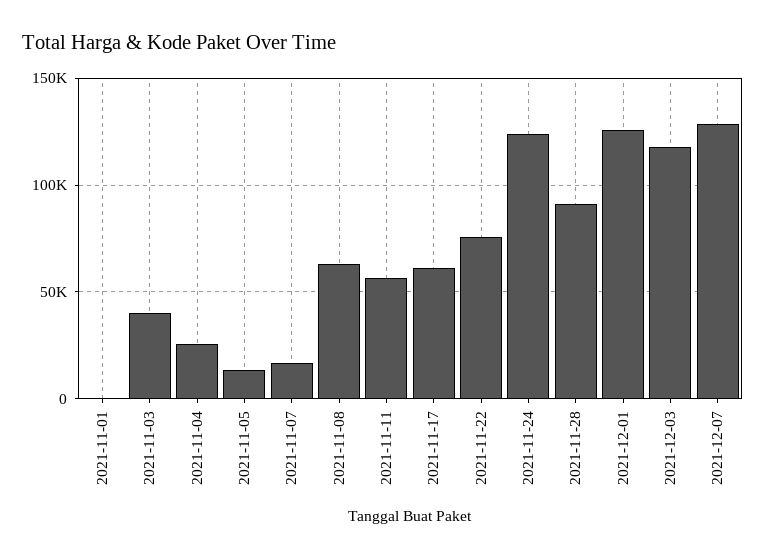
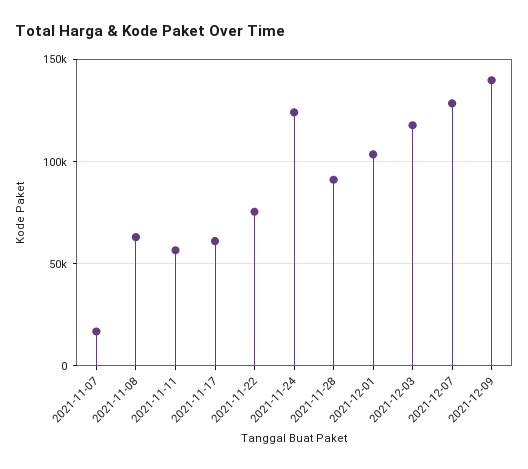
2021-11-01: 0 -> none
2021-11-03: 40000 -> none
2021-11-04: 25000 -> none
2021-11-05: 15000 -> none
2021-12-01: 125000 -> 105000
2021-12-09: none -> 140000

